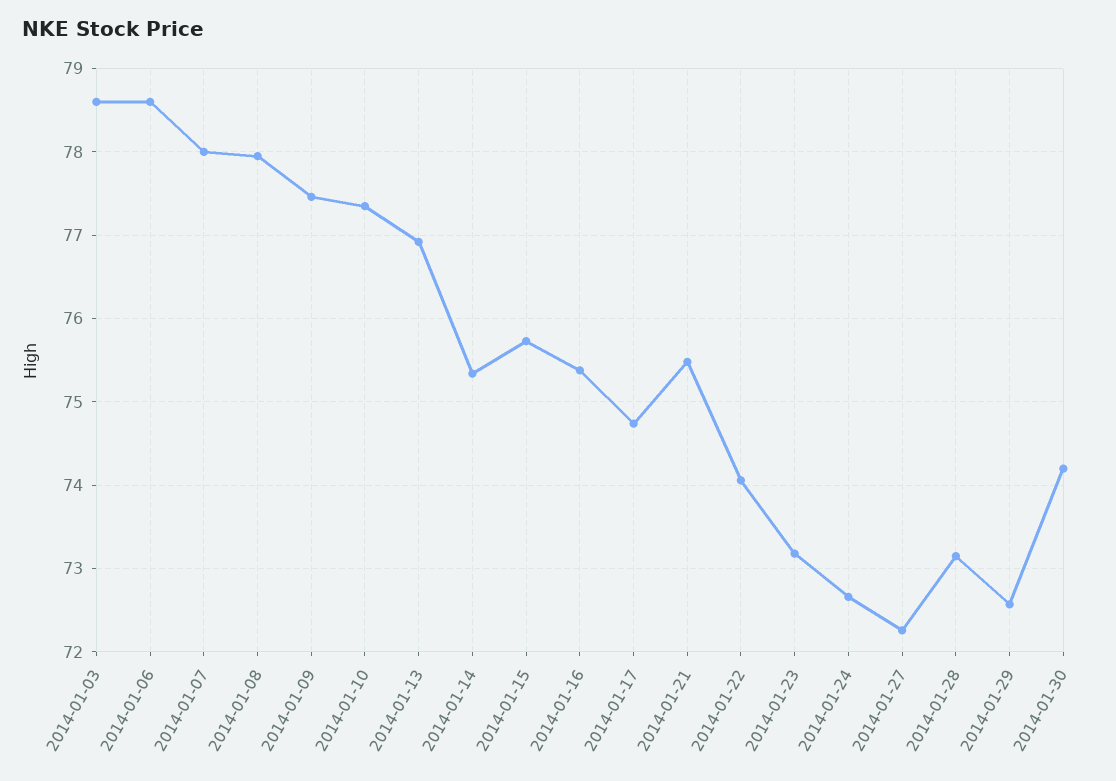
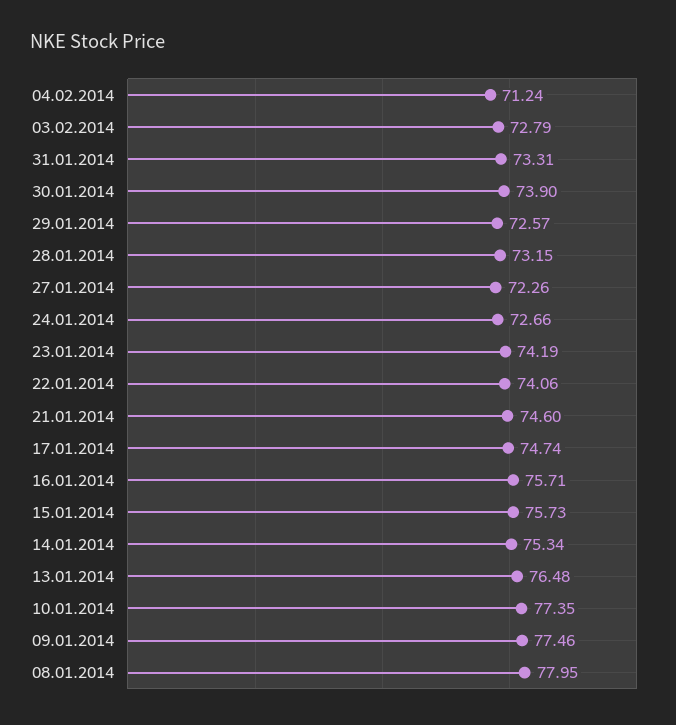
2014-01-03: 78.6 -> none
2014-01-06: 78.6 -> none
2014-01-07: 78 -> none
2014-01-13: 76.9 -> 76.48
2014-01-16: 75.4 -> 75.71
2014-01-21: 75.5 -> 74.6
2014-01-23: 73.2 -> 74.19
2014-01-30: 74.2 -> 73.9
04.02.2014: none -> 71.24
03.02.2014: none -> 72.79
31.01.2014: none -> 73.31

